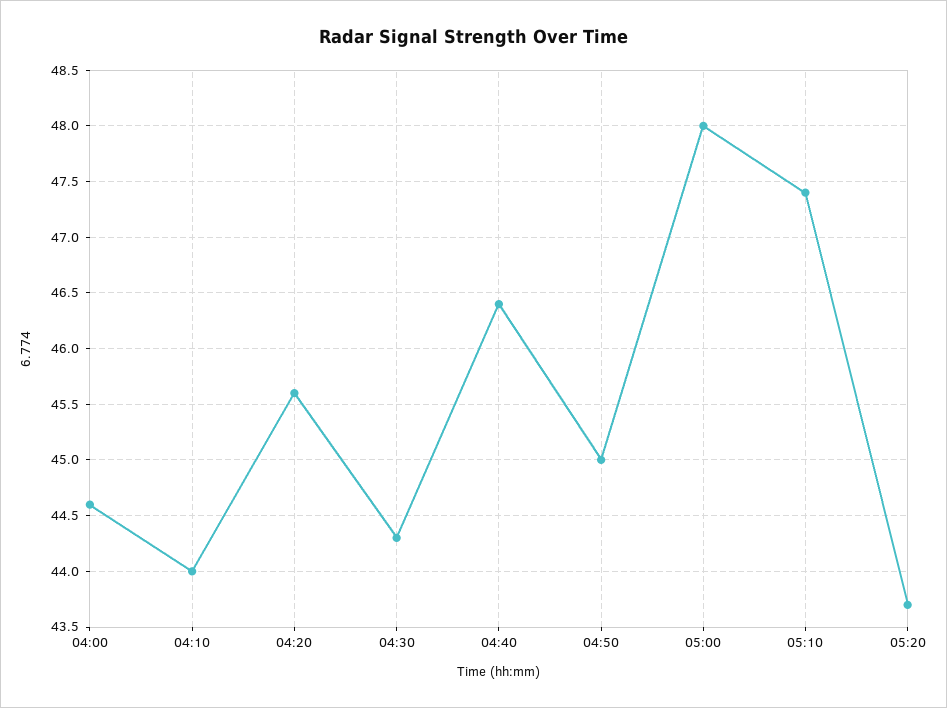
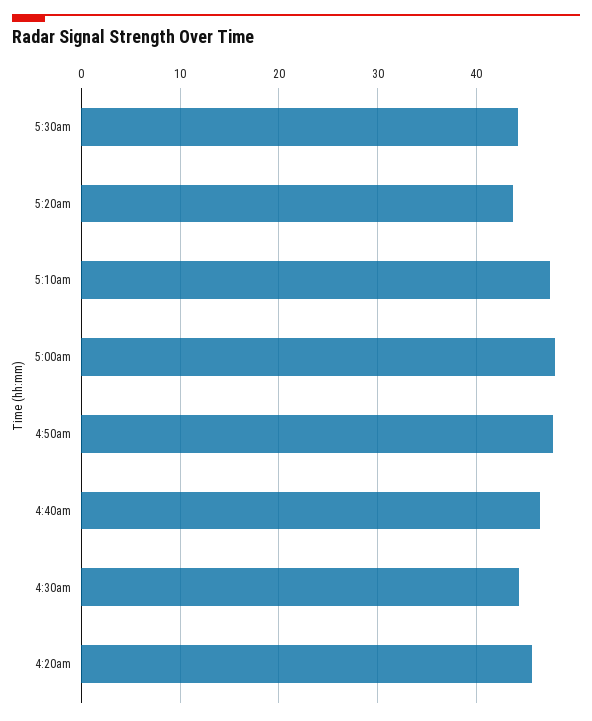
04:00: 44.6 -> none
04:10: 44 -> none
04:50: 45 -> 48
5:30am: none -> 44

